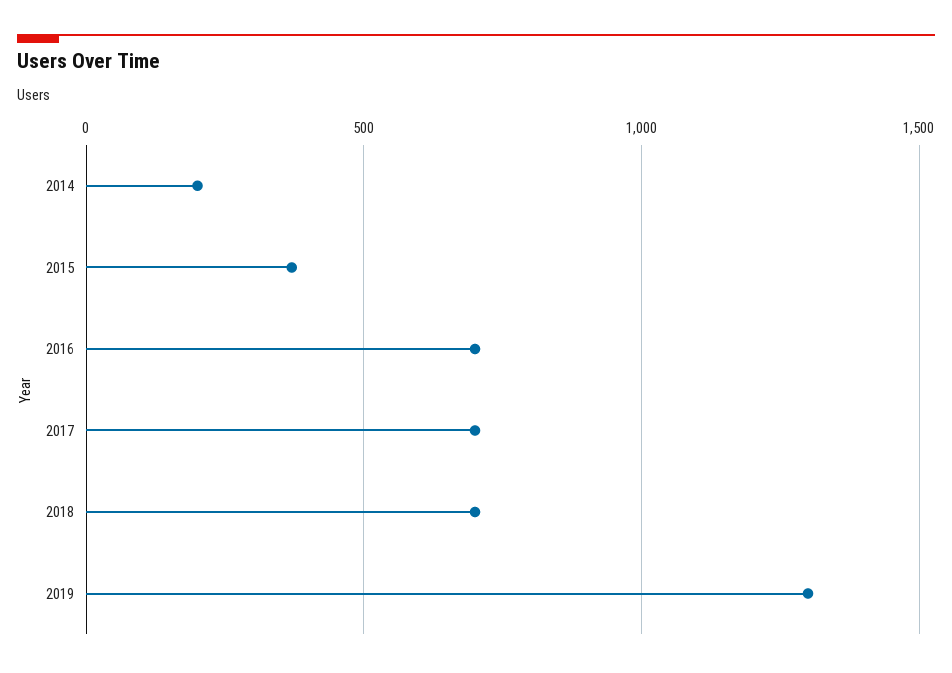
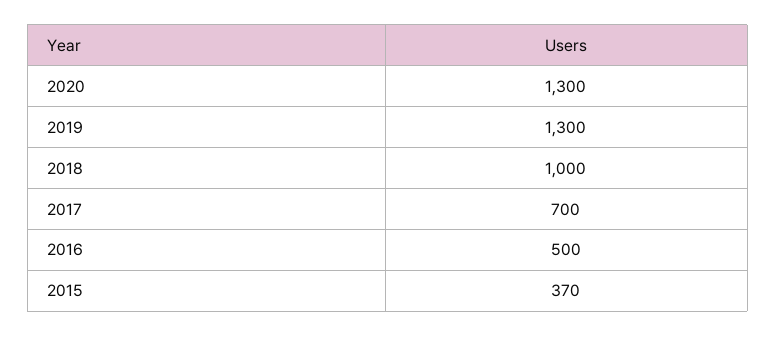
2014: 200 -> none
2016: 700 -> 500
2018: 700 -> 1000
2020: none -> 1300

